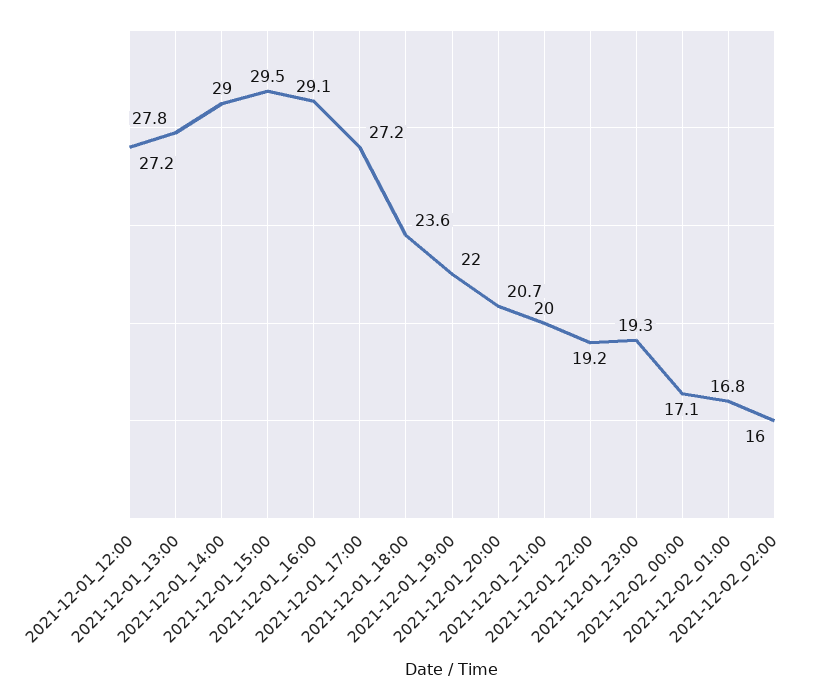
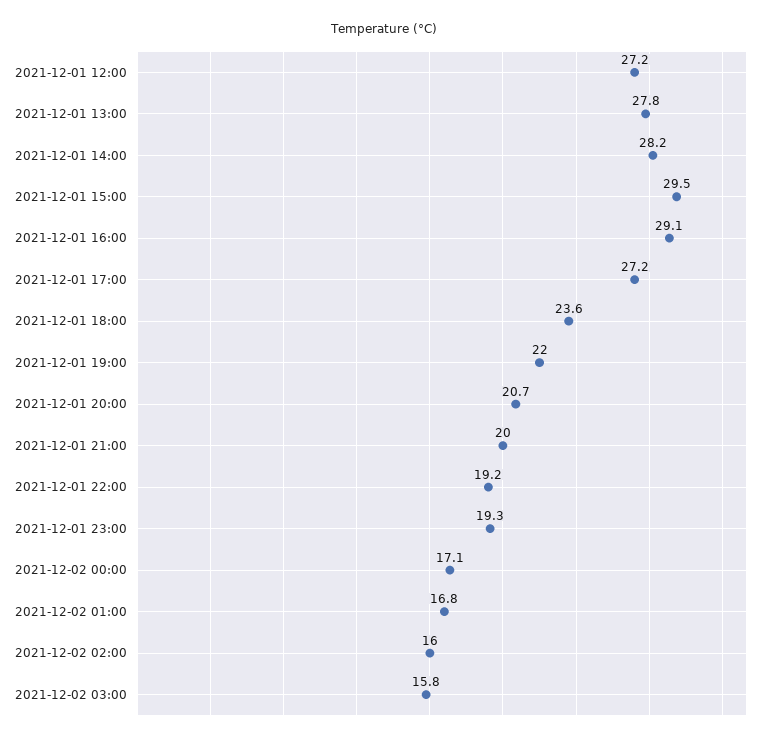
2021-12-01_14:00: 29 -> 28.2
2021-12-02 03:00: none -> 15.8

